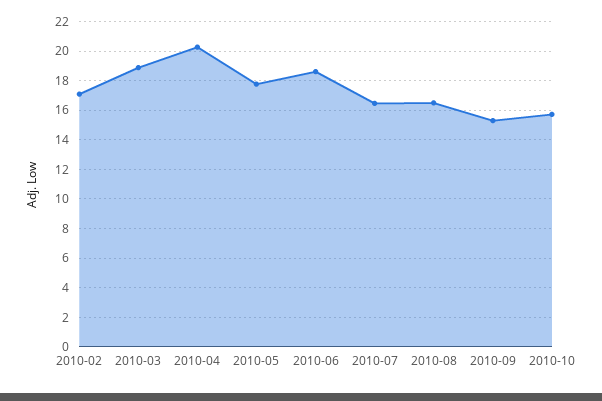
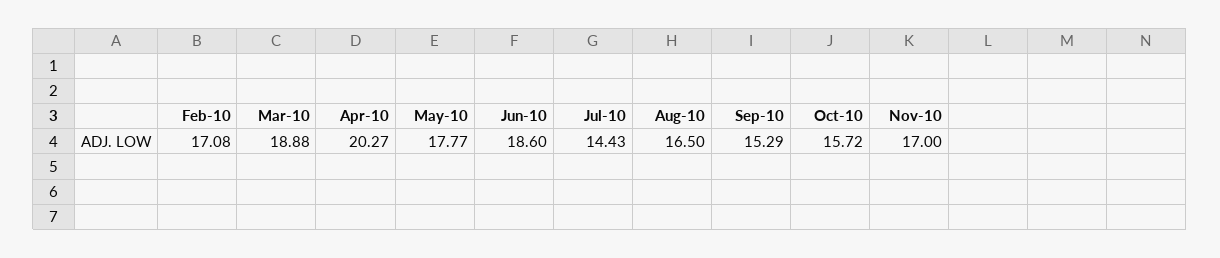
2010-07: 16.5 -> 14.43
Nov-10: none -> 17

